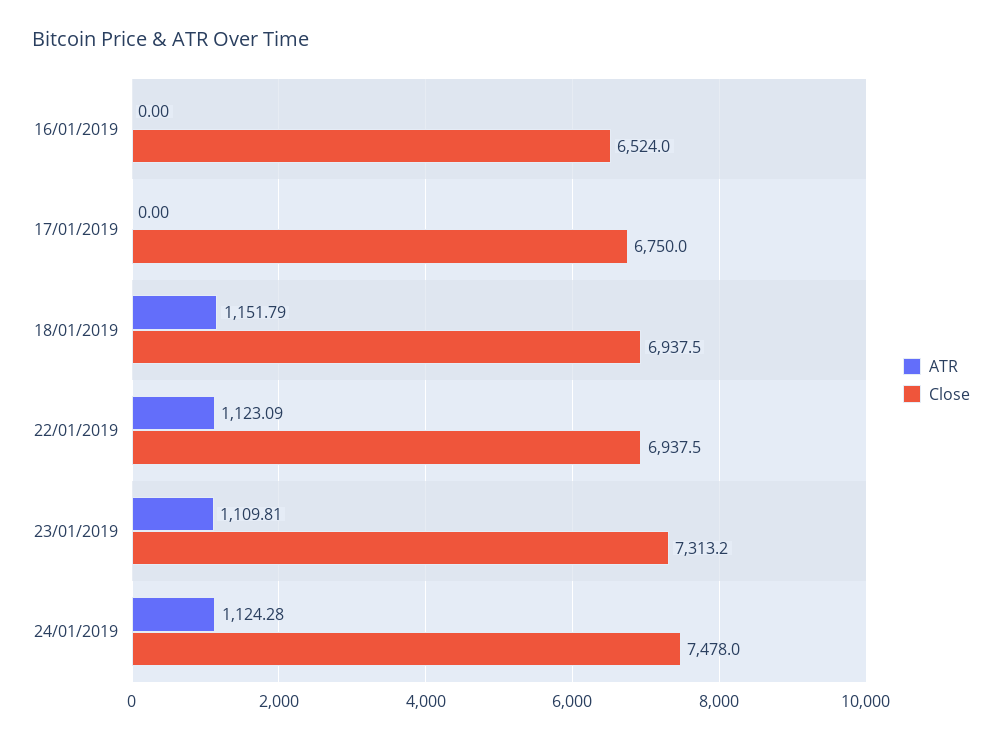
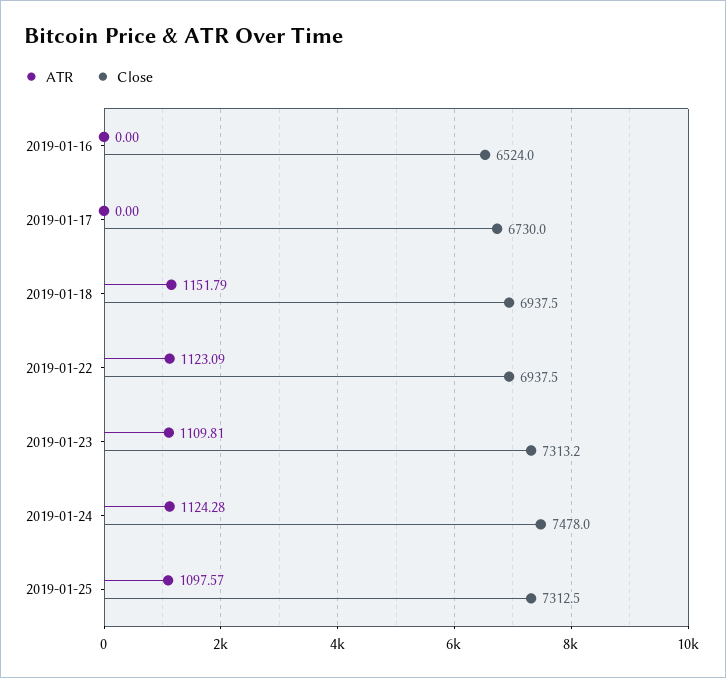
Close, 17/01/2019: 6750 -> 6730
ATR, 2019-01-25: none -> 1097.57
Close, 2019-01-25: none -> 7312.5

